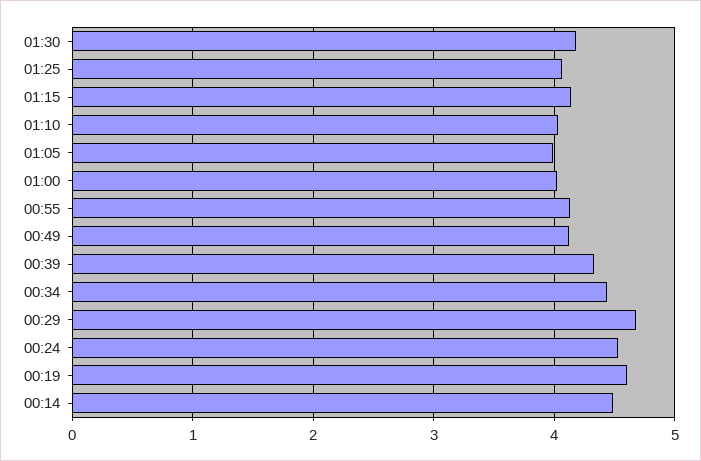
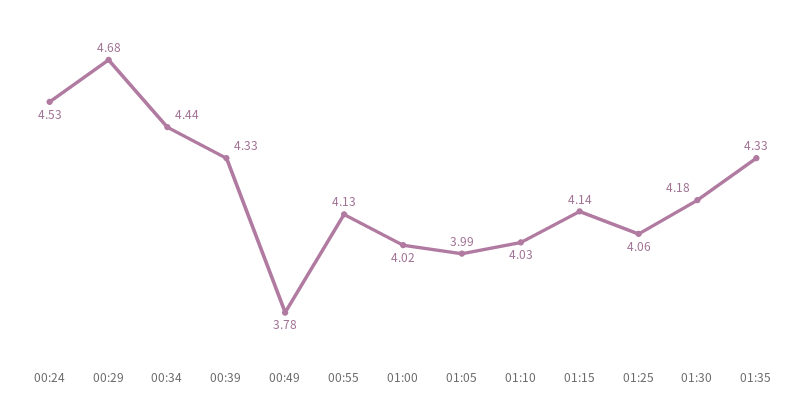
00:49: 4.1 -> 3.78
00:19: 4.6 -> none
00:14: 4.5 -> none
01:35: none -> 4.33

